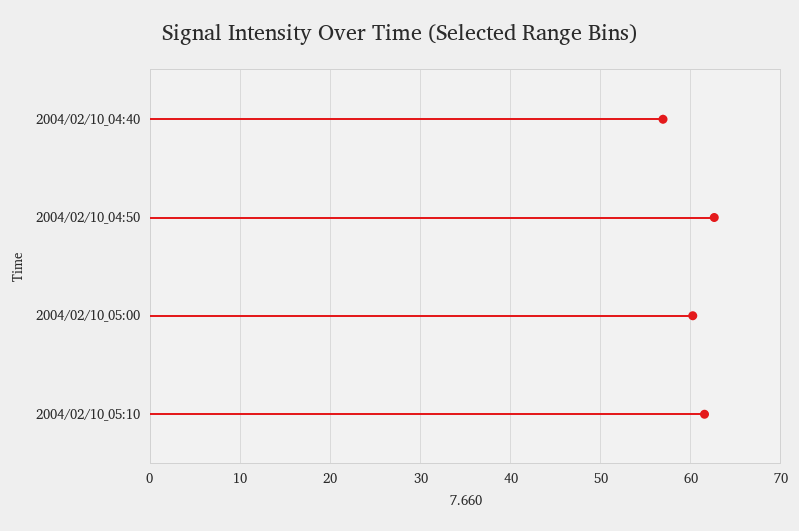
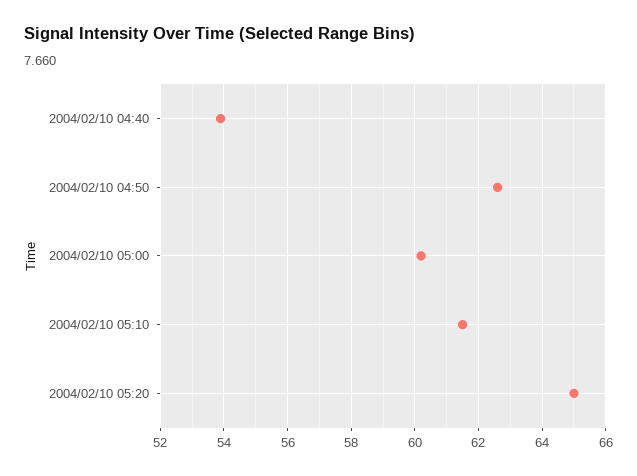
2004/02/10_04:40: 57 -> 54
2004/02/10 05:20: none -> 65

